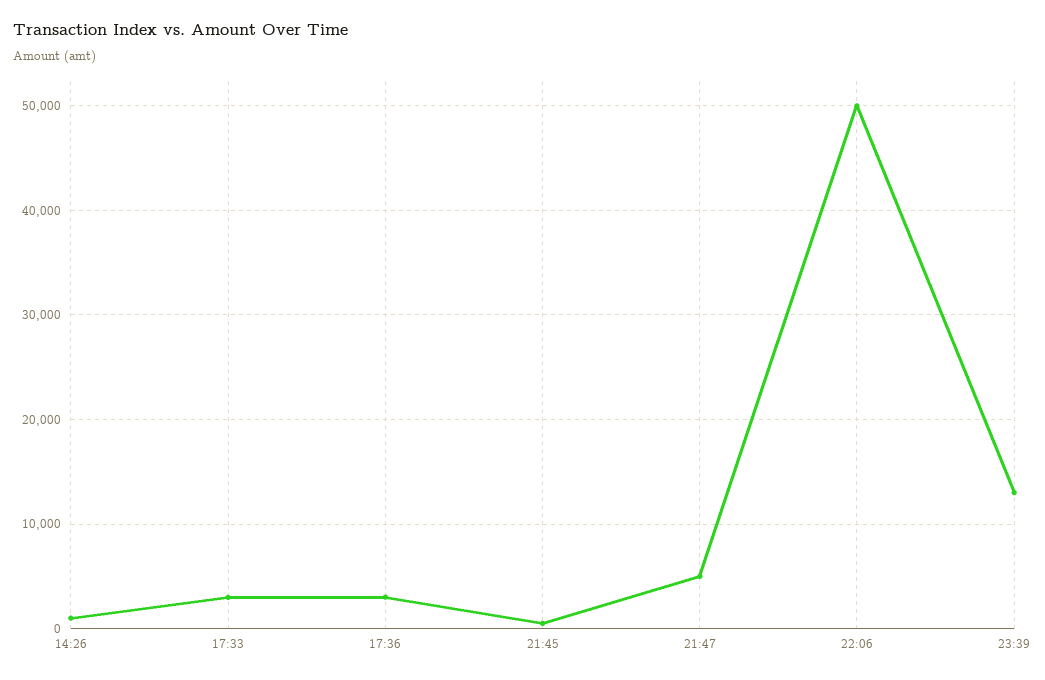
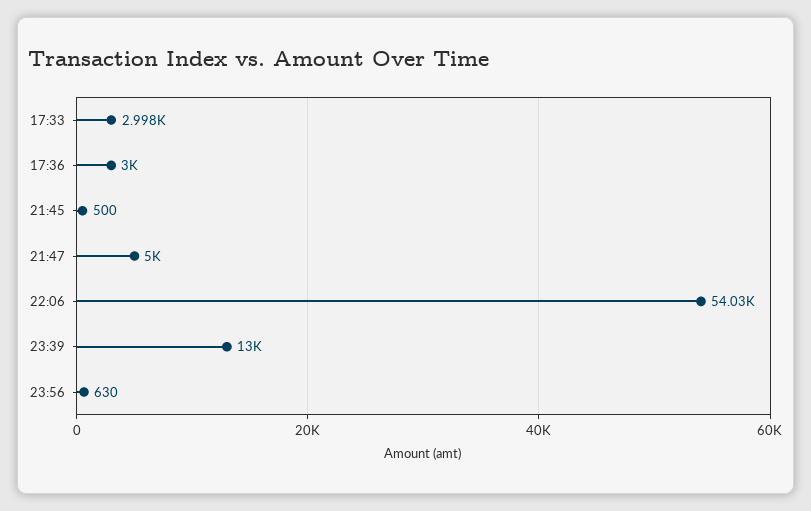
14:26: 1000 -> none
22:06: 50000 -> 54030
23:56: none -> 630

